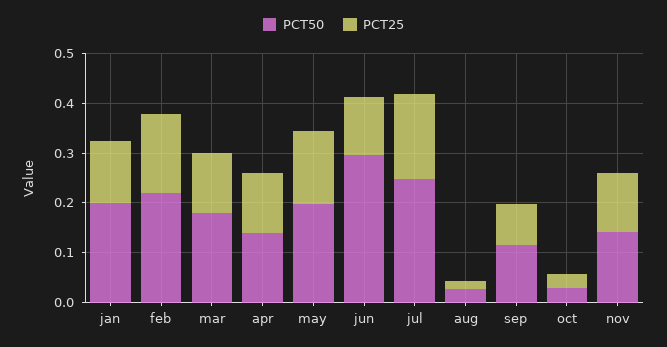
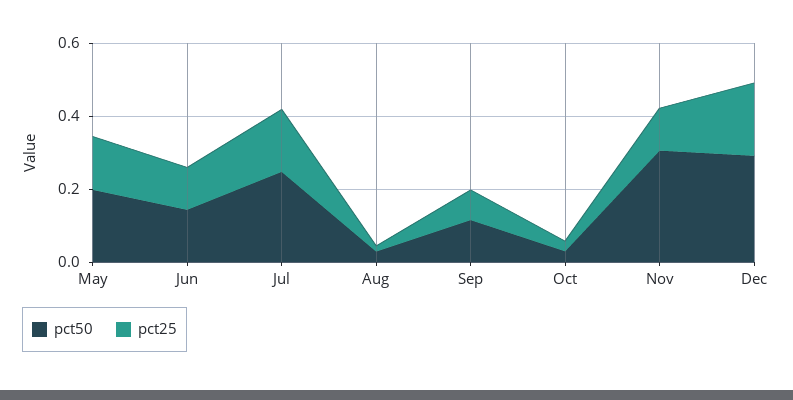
PCT50, jan: 0.2 -> none
PCT25, jan: 0.12 -> none
PCT50, feb: 0.22 -> none
PCT25, feb: 0.16 -> none
PCT50, mar: 0.18 -> none
PCT25, mar: 0.12 -> none
PCT50, apr: 0.14 -> none
PCT25, apr: 0.12 -> none
PCT50, jun: 0.3 -> 0.15
PCT50, nov: 0.14 -> 0.3
PCT50, Dec: none -> 0.3
PCT25, Dec: none -> 0.2

